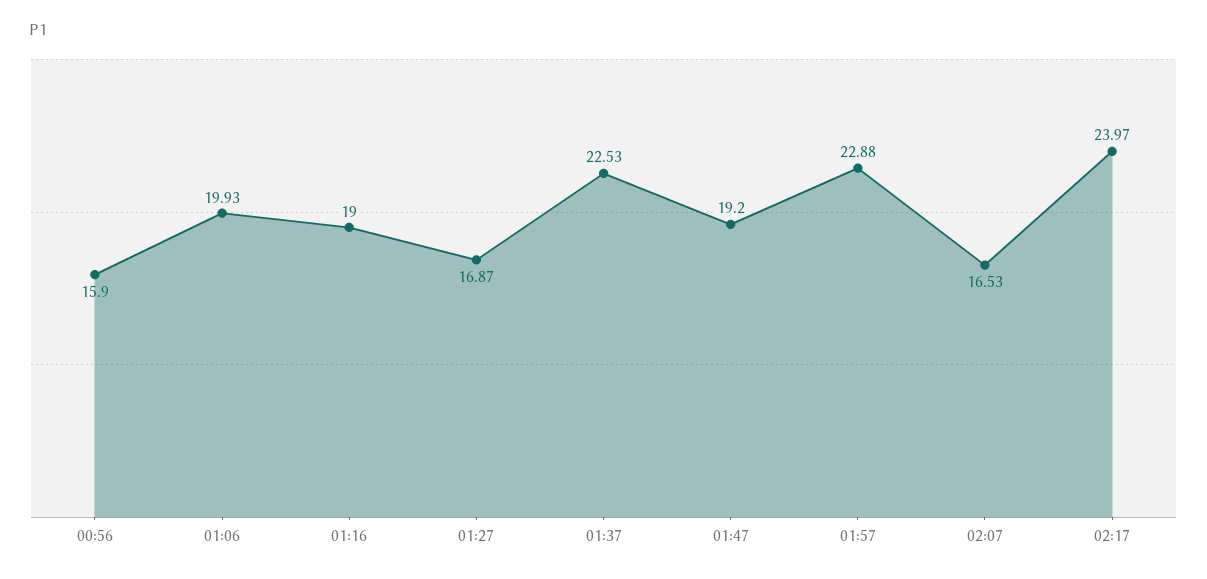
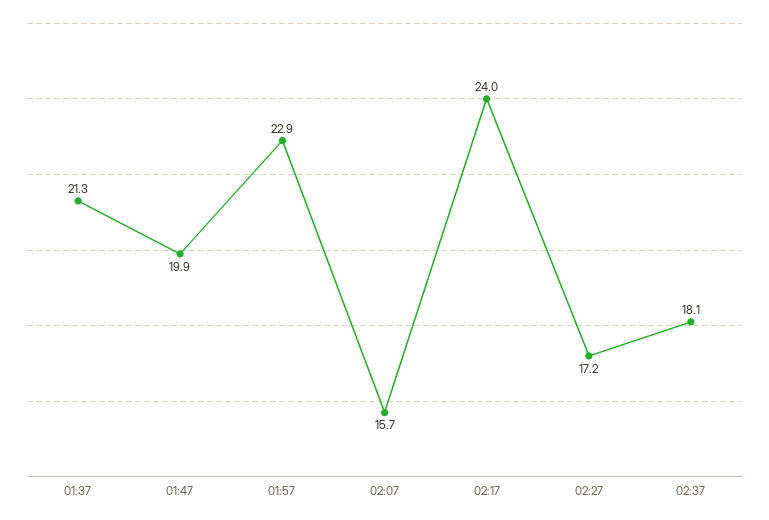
00:56: 15.9 -> none
01:06: 19.93 -> none
01:16: 19 -> none
01:27: 16.87 -> none
01:37: 22.53 -> 21.3
01:47: 19.2 -> 19.9
02:07: 16.53 -> 15.7
02:27: none -> 17.2
02:37: none -> 18.1

